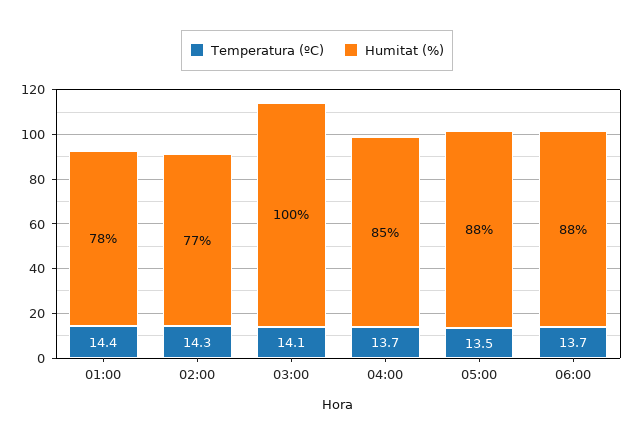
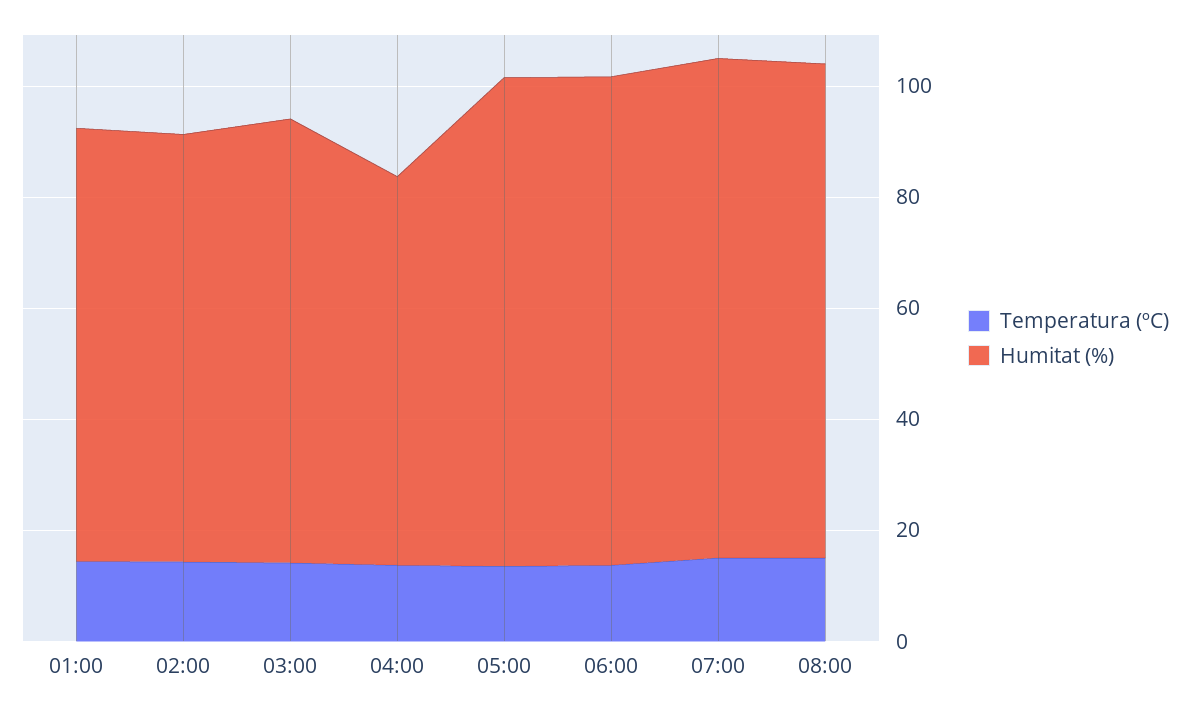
Humitat (%), 03:00: 100 -> 80
Humitat (%), 04:00: 85 -> 70
Temperatura (ºC), 07:00: none -> 15
Humitat (%), 07:00: none -> 90
Temperatura (ºC), 08:00: none -> 15
Humitat (%), 08:00: none -> 90

